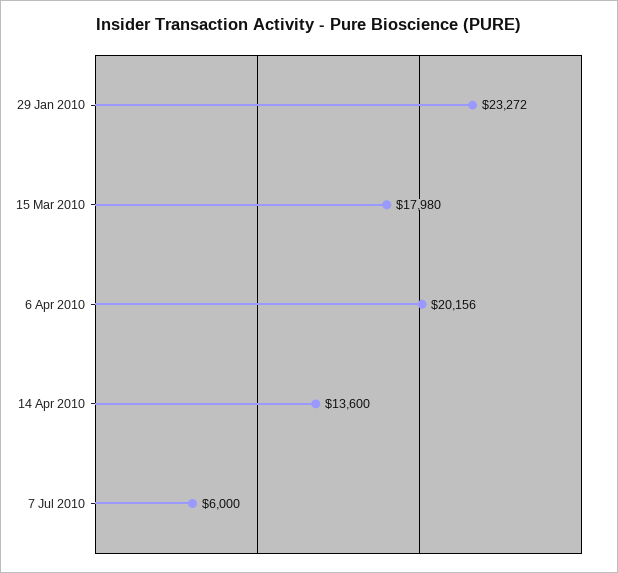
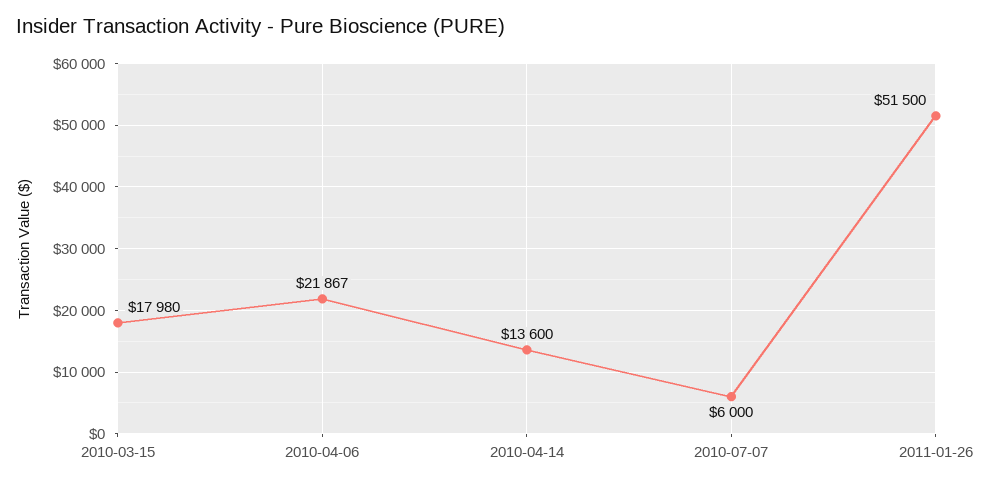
29 Jan 2010: 23272 -> none
6 Apr 2010: 20156 -> 21867
2011-01-26: none -> 51500

